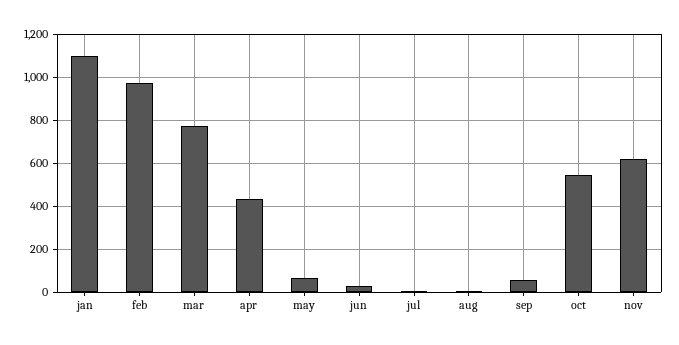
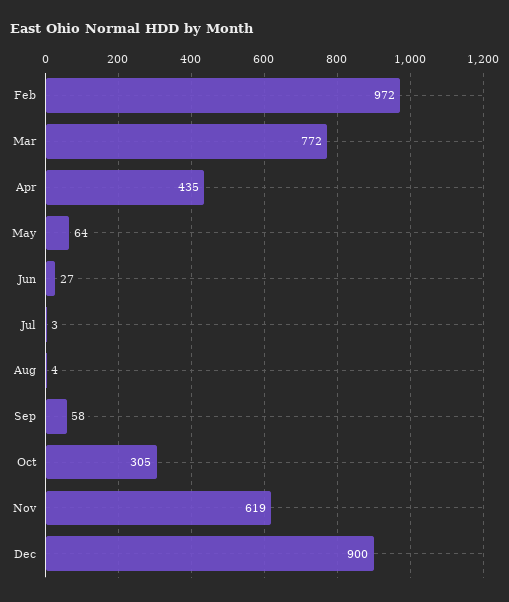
jan: 1100 -> none
oct: 550 -> 305
Dec: none -> 900

